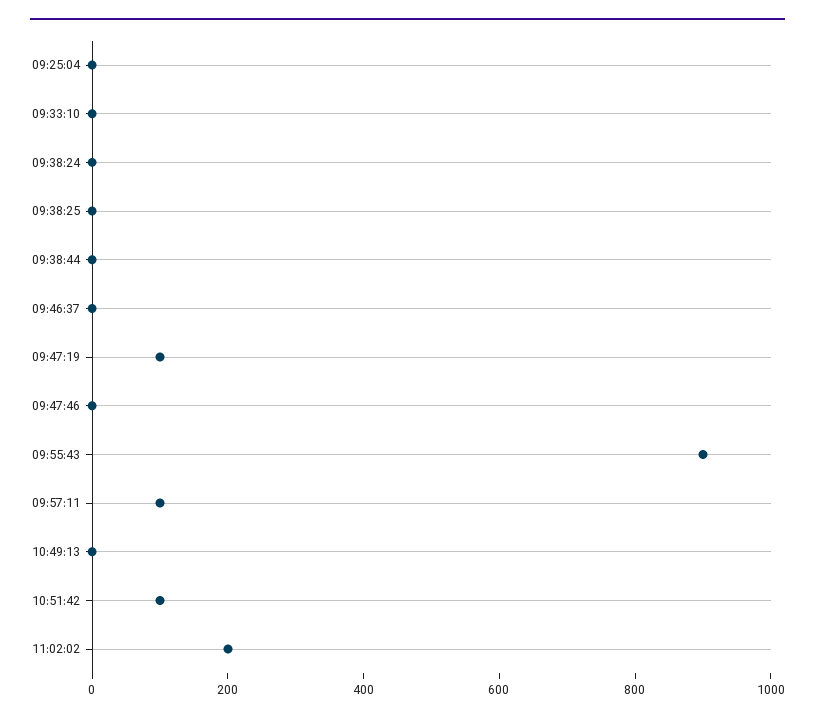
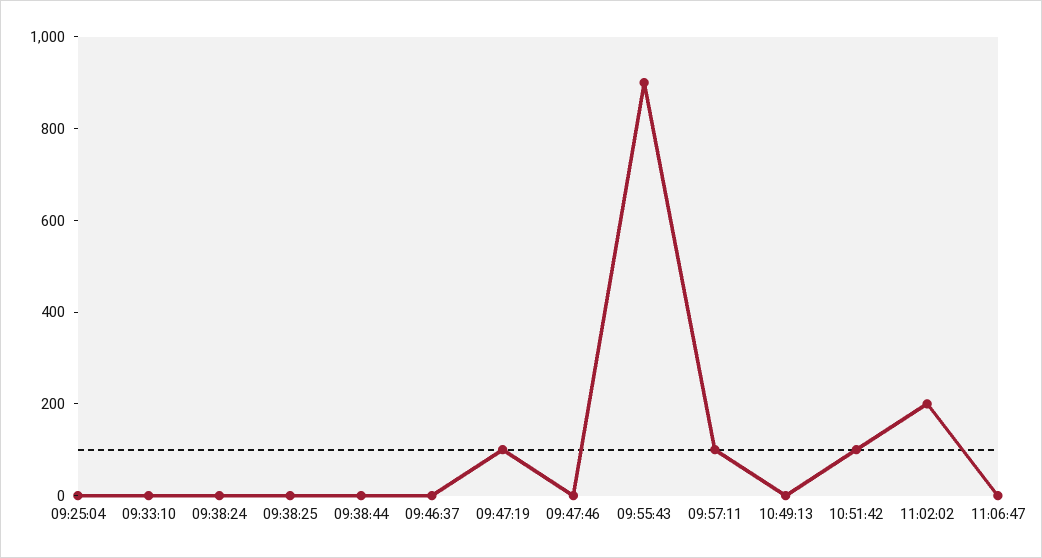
11:06:47: none -> 0

